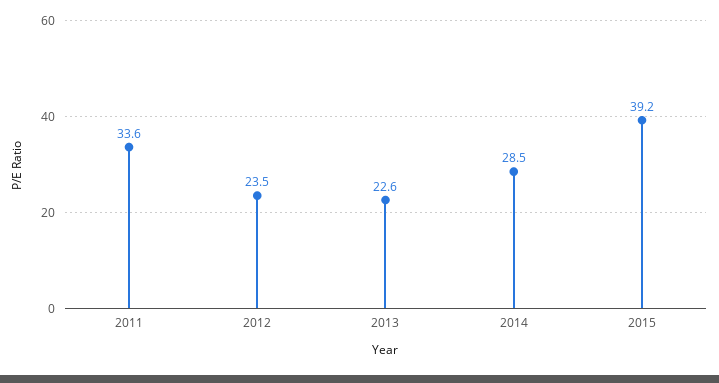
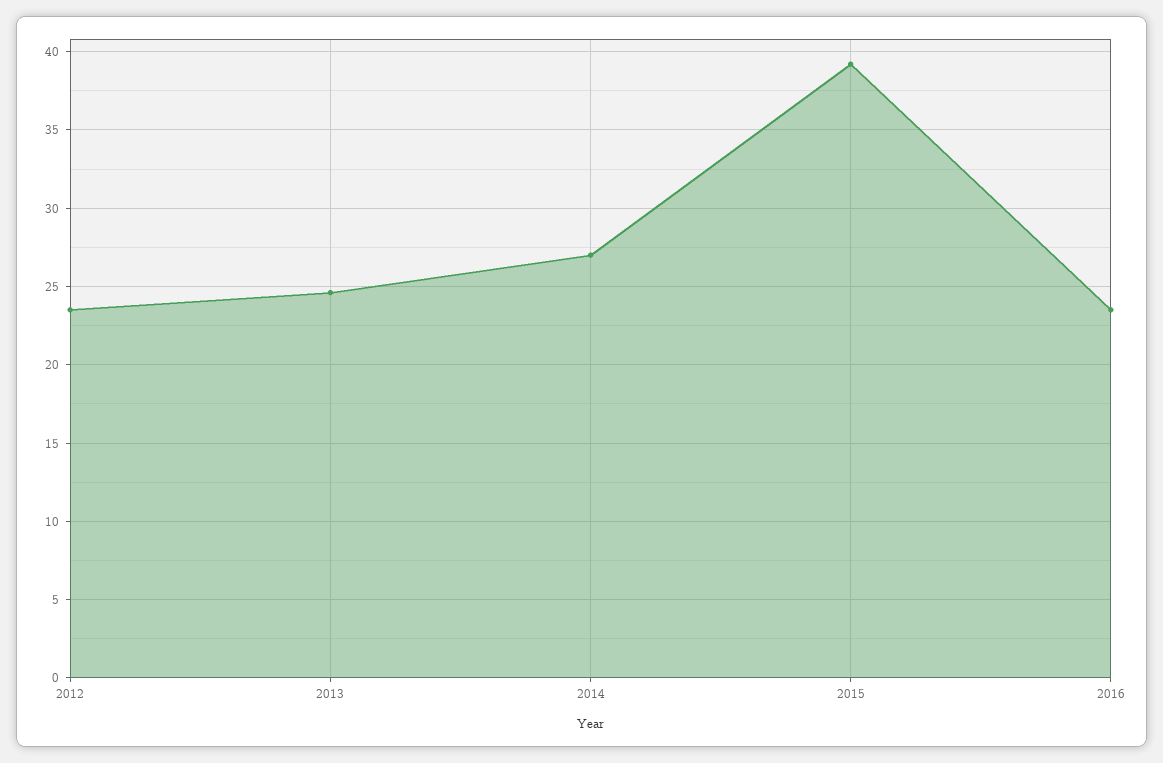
2011: 33.6 -> none
2013: 22.6 -> 24.5
2014: 28.5 -> 27
2016: none -> 23.5

